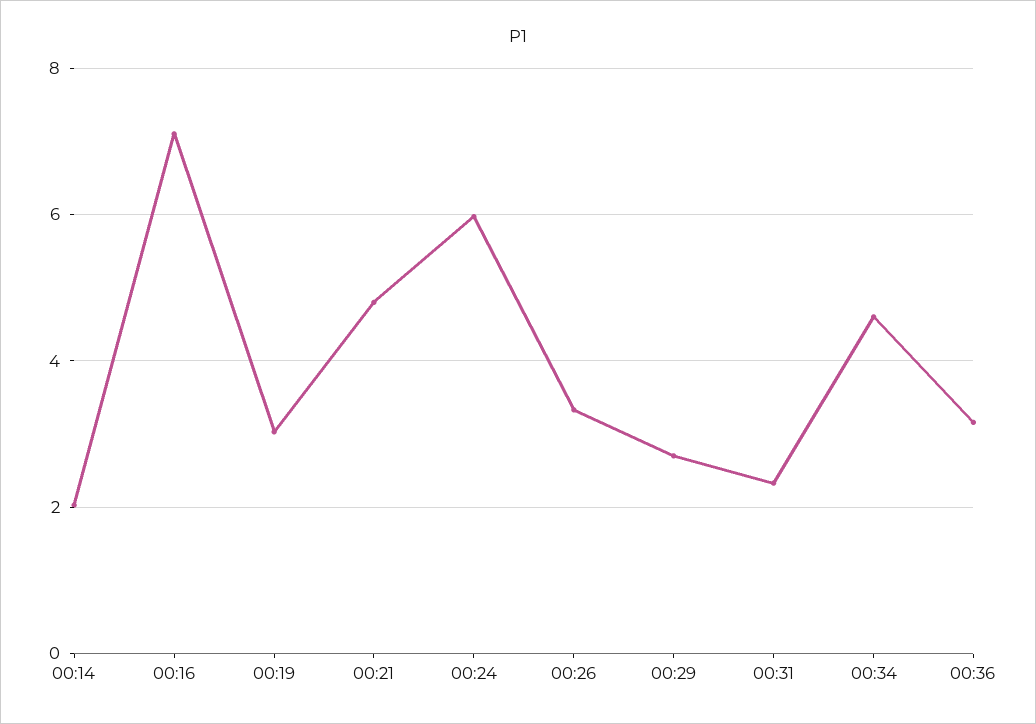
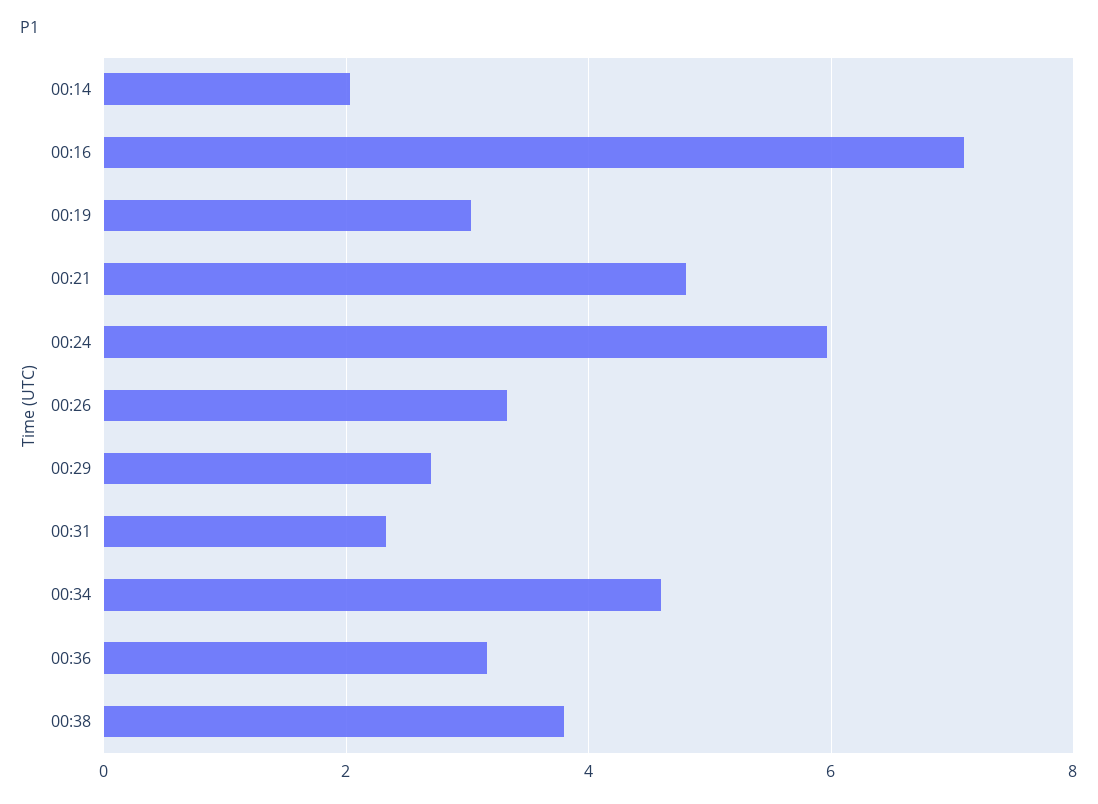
00:38: none -> 3.8

